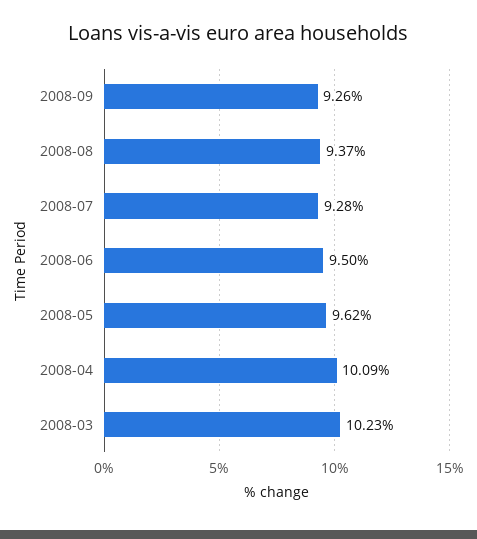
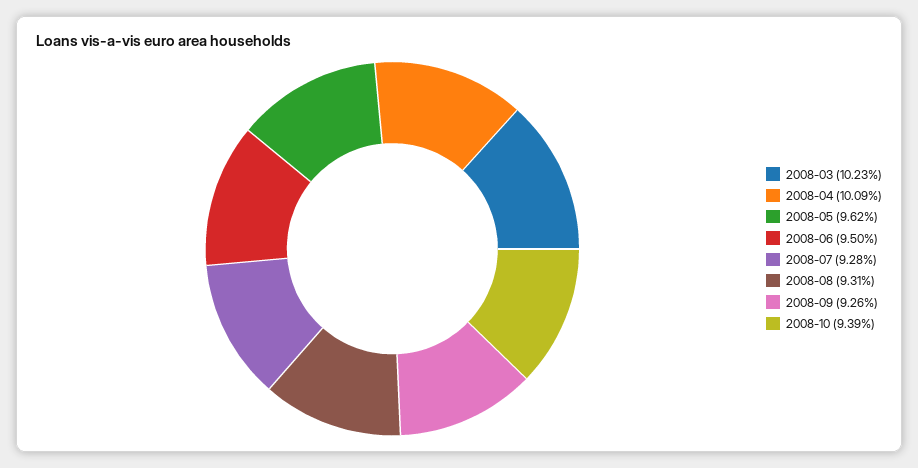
2008-08: 9.37 -> 9.31
2008-10: none -> 9.39

